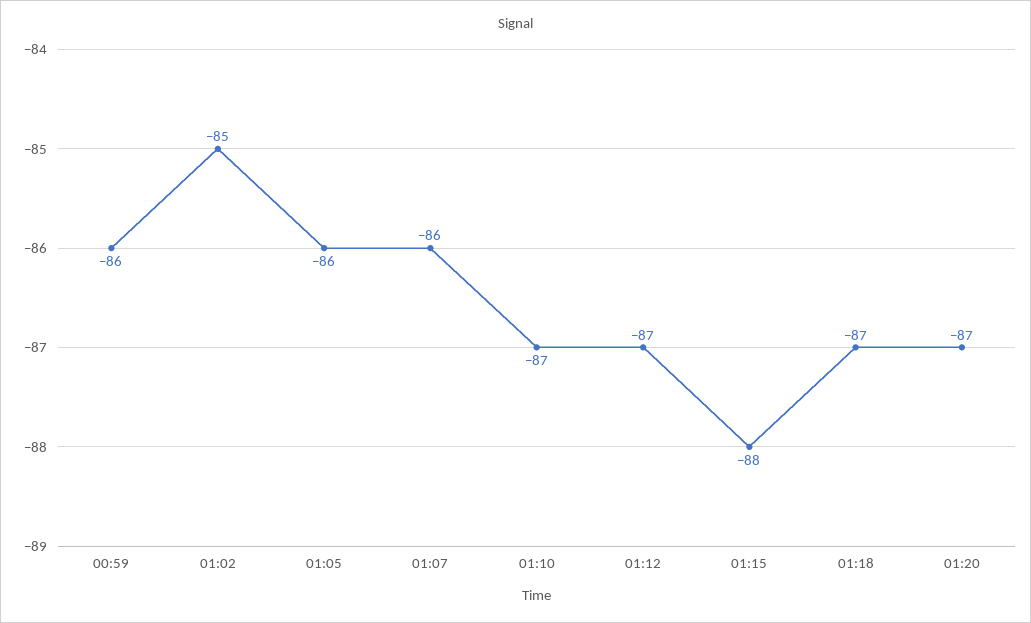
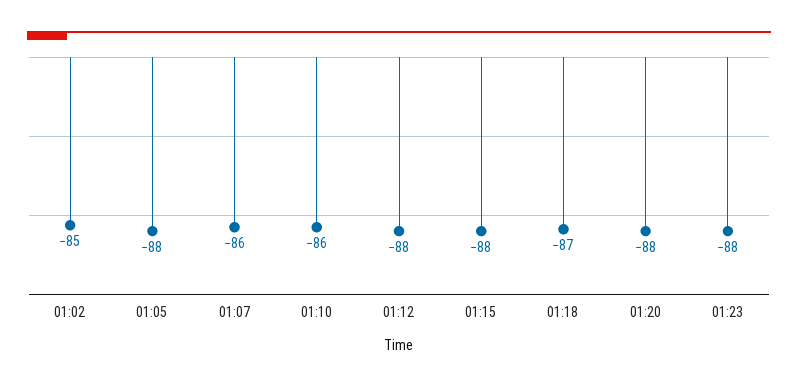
00:59: -86 -> none
01:05: -86 -> -88
01:10: -87 -> -86
01:12: -87 -> -88
01:20: -87 -> -88
01:23: none -> -88

